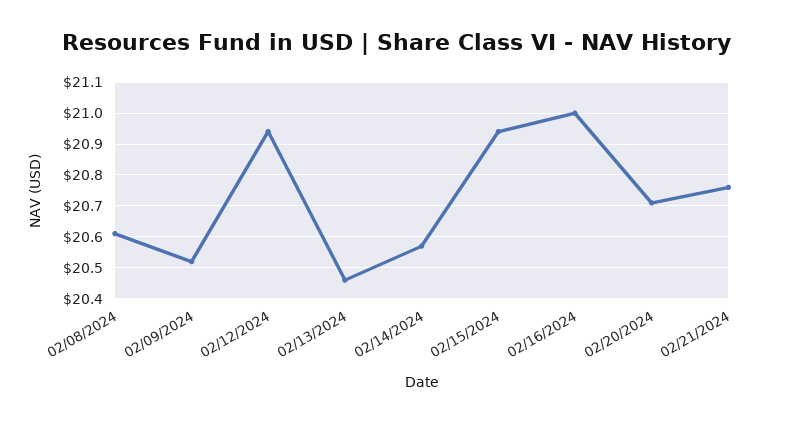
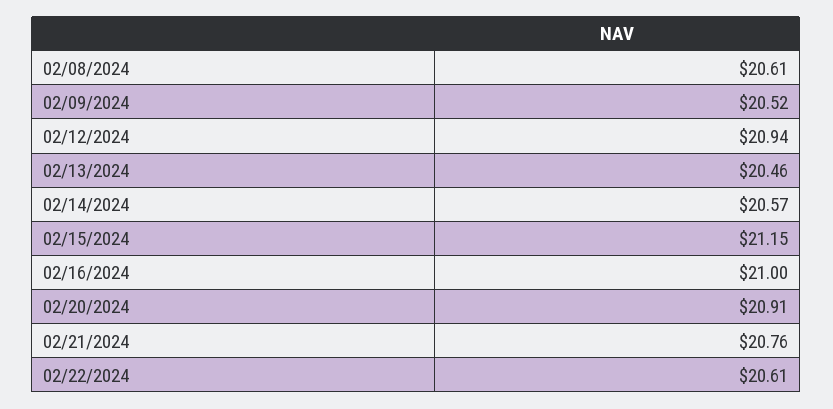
02/15/2024: 20.95 -> 21.15
02/20/2024: 20.7 -> 20.91
02/22/2024: none -> 20.61

